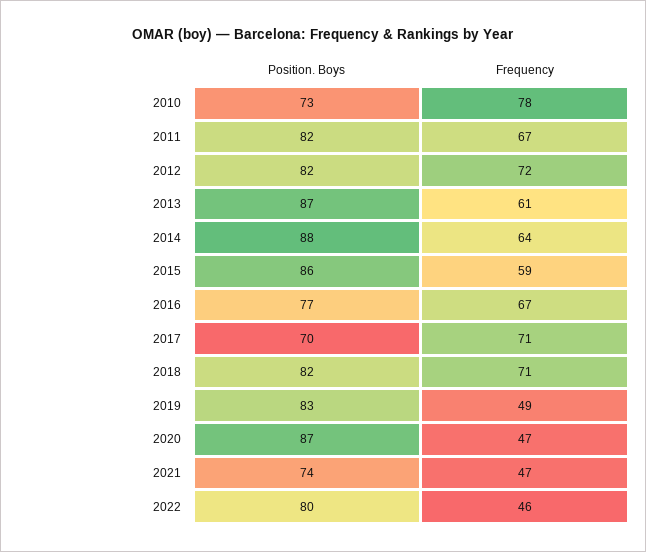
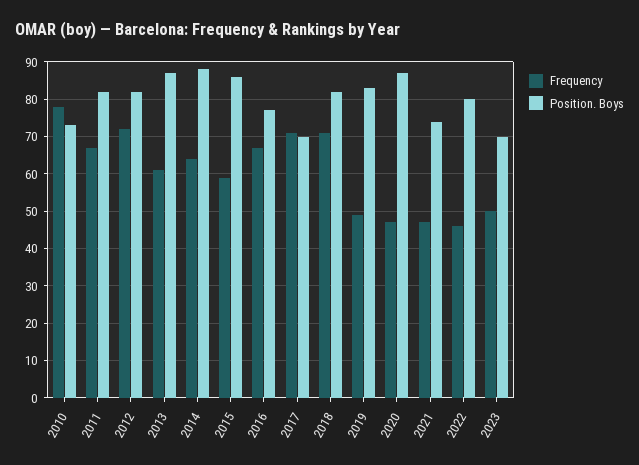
Frequency, 2023: none -> 50
Position. Boys, 2023: none -> 70

